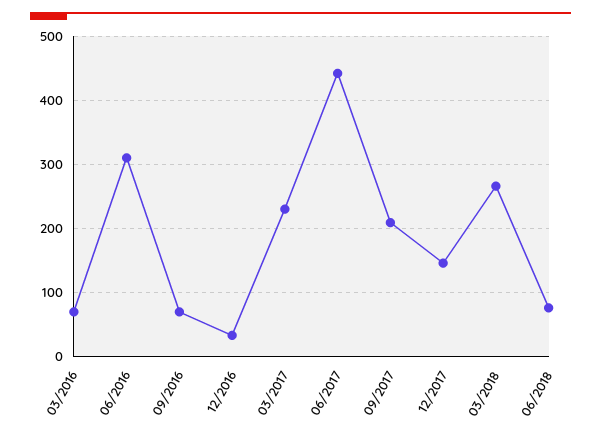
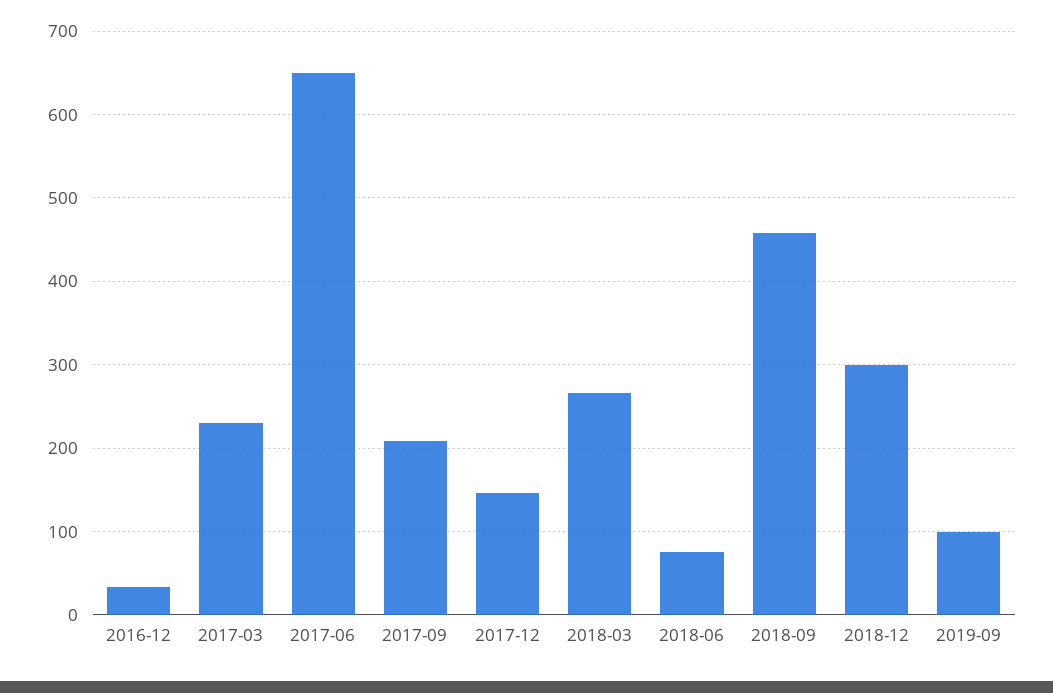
03/2016: 70 -> none
06/2016: 310 -> none
09/2016: 70 -> none
06/2017: 440 -> 650
2018-09: none -> 460
2018-12: none -> 300
2019-09: none -> 100

